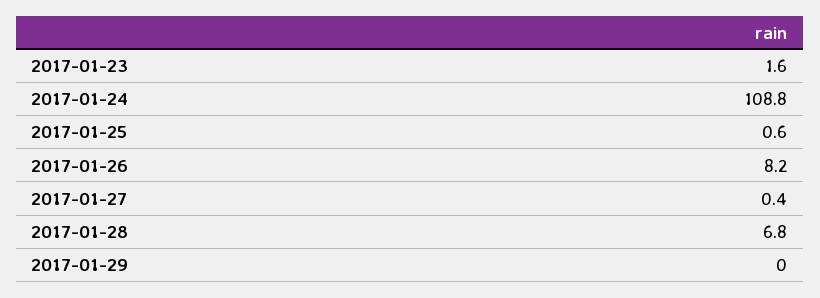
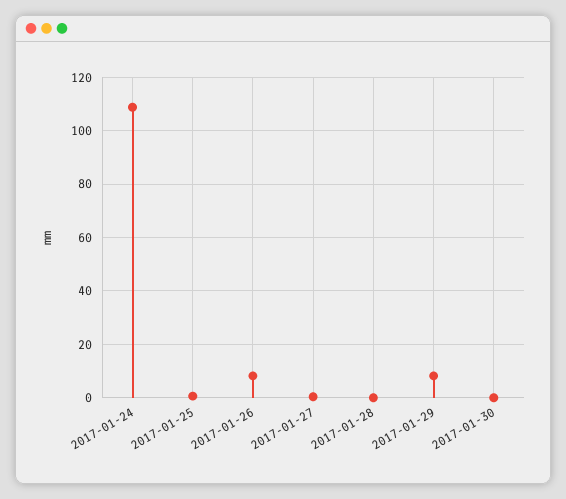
2017-01-23: 1.6 -> none
2017-01-28: 6.8 -> 0
2017-01-29: 0 -> 7.5
2017-01-30: none -> 0

